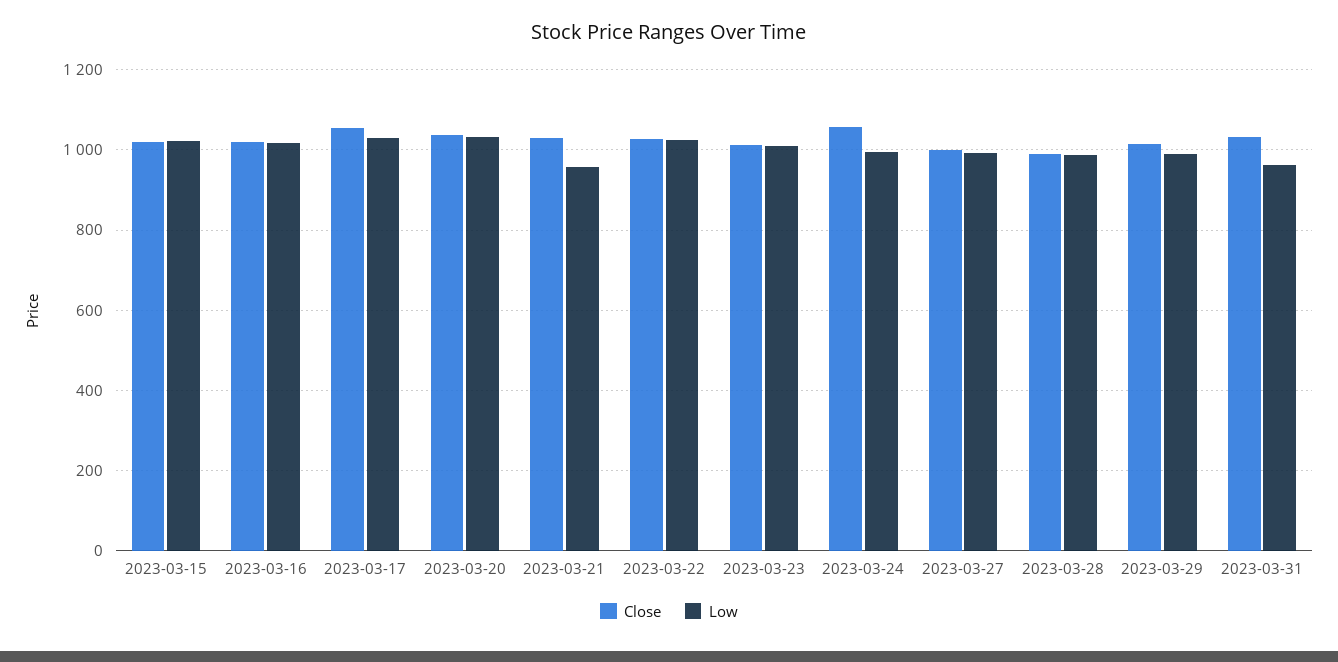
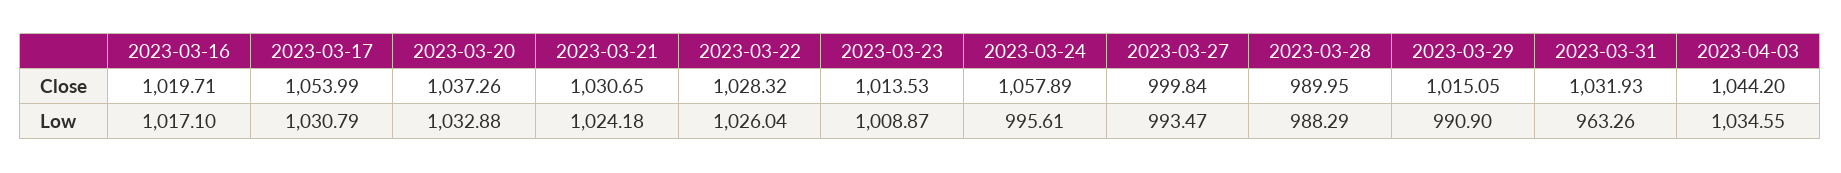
Close, 2023-03-15: 1020 -> none
Low, 2023-03-15: 1020 -> none
Low, 2023-03-21: 960 -> 1024.18
Close, 2023-04-03: none -> 1044.2
Low, 2023-04-03: none -> 1034.55

